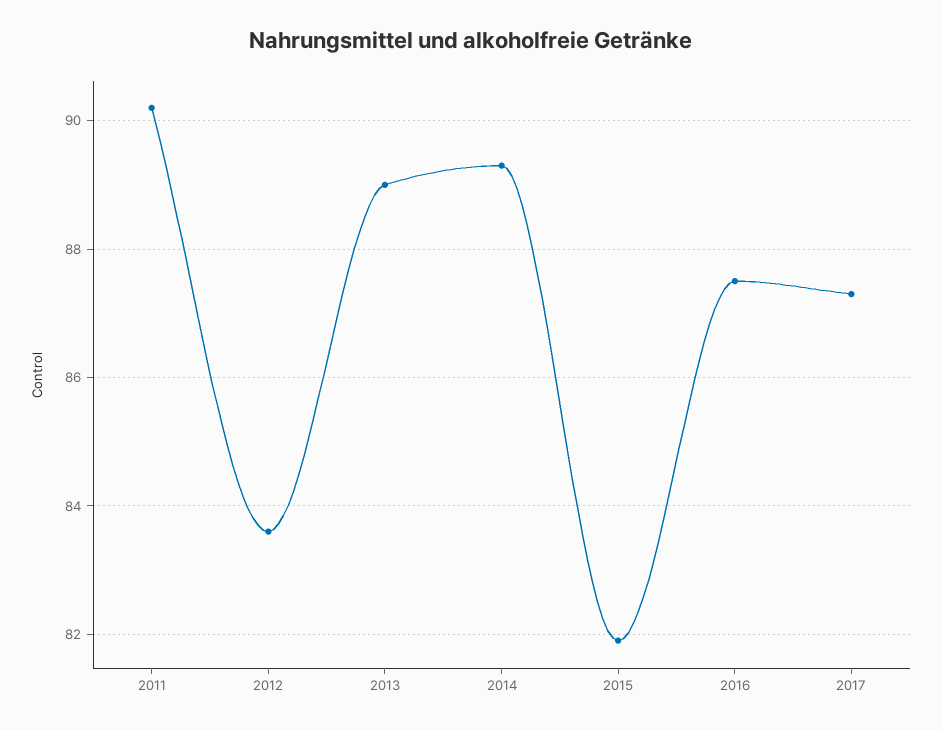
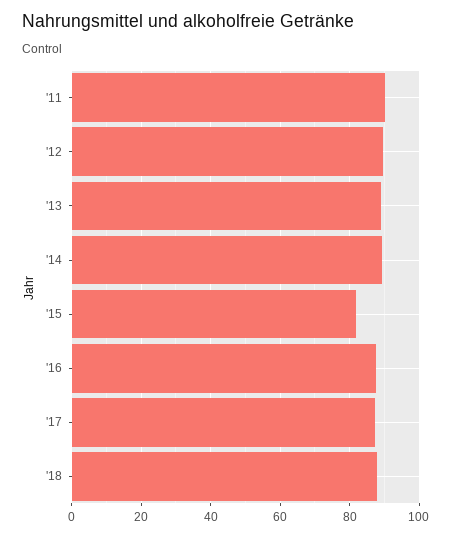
2012: 83.5 -> 90
'18: none -> 88

